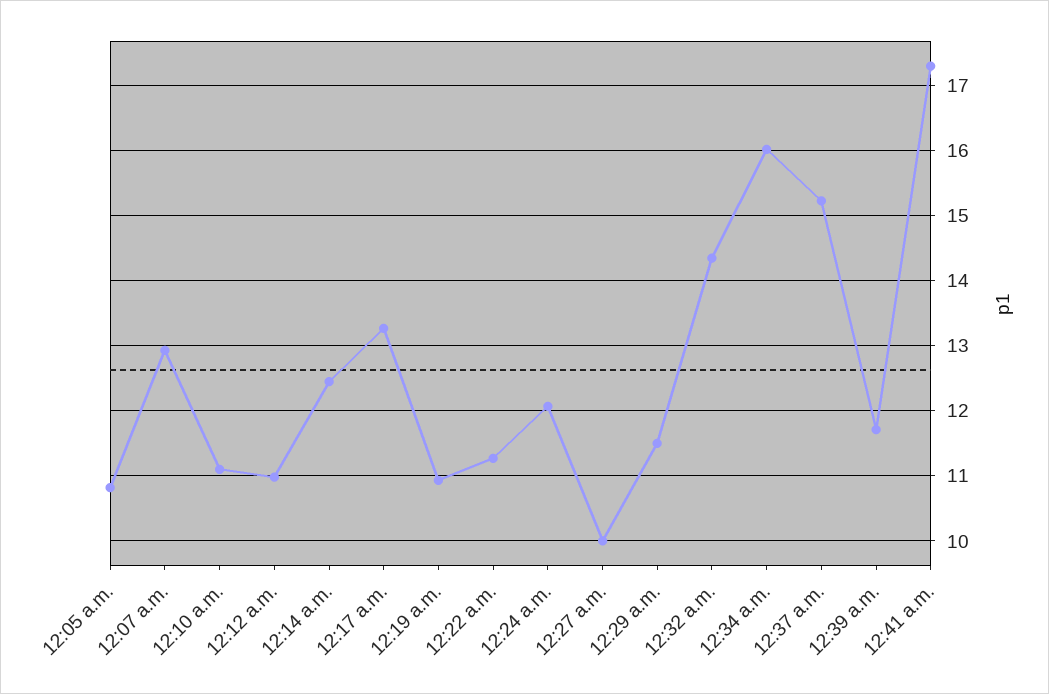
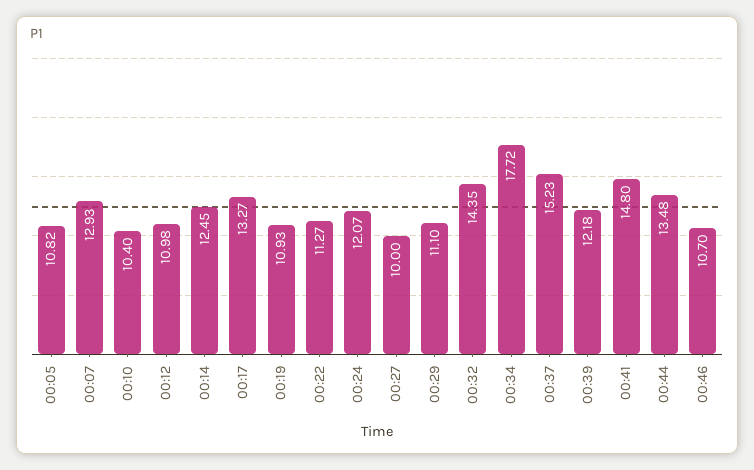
12:10 a.m.: 11.1 -> 10.4
12:29 a.m.: 11.5 -> 11.1
12:34 a.m.: 16 -> 17.72
12:39 a.m.: 11.7 -> 12.18
12:41 a.m.: 17.3 -> 14.8
00:44: none -> 13.48
00:46: none -> 10.7

